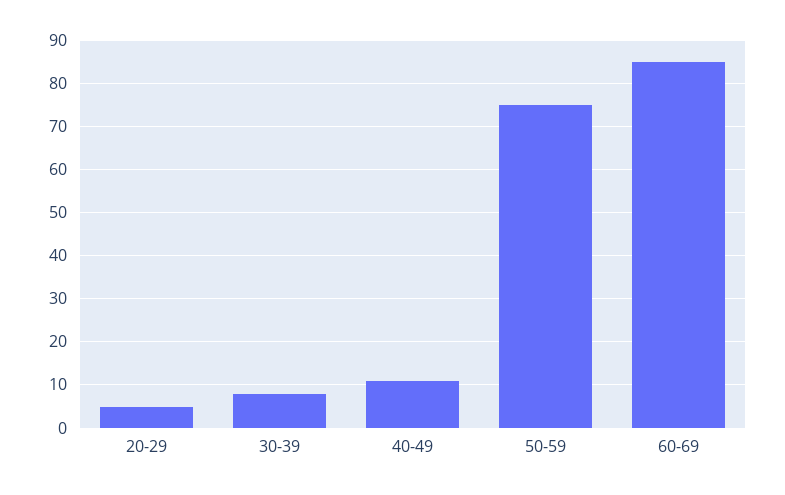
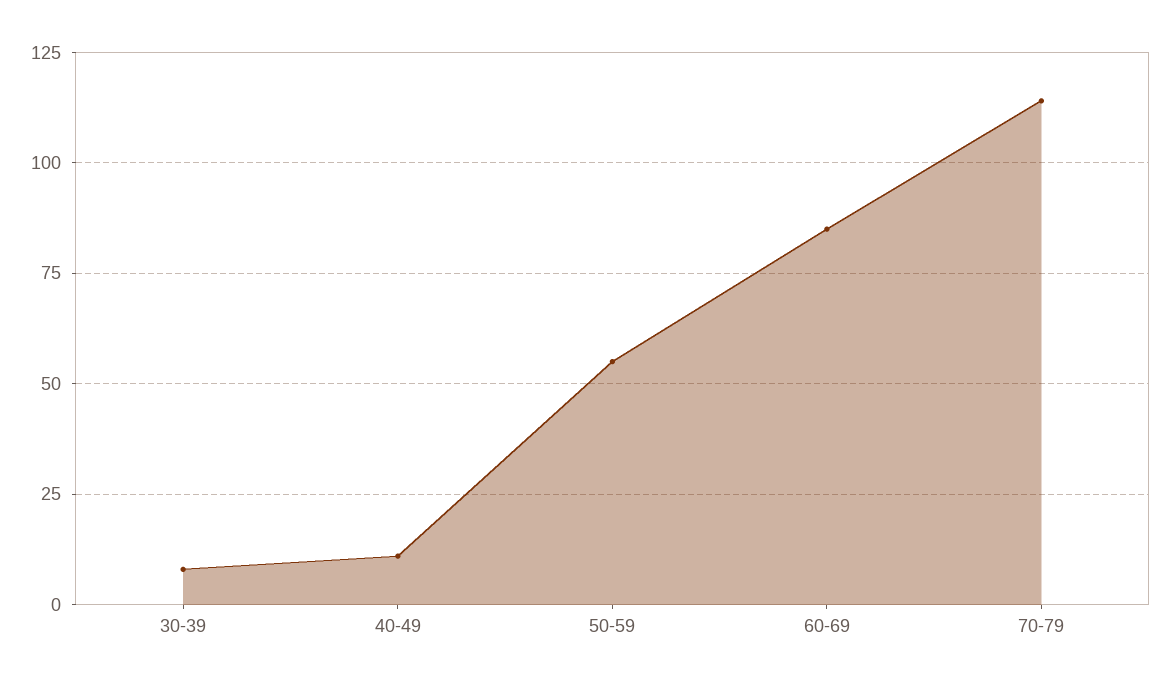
20-29: 5 -> none
50-59: 75 -> 55
70-79: none -> 115

